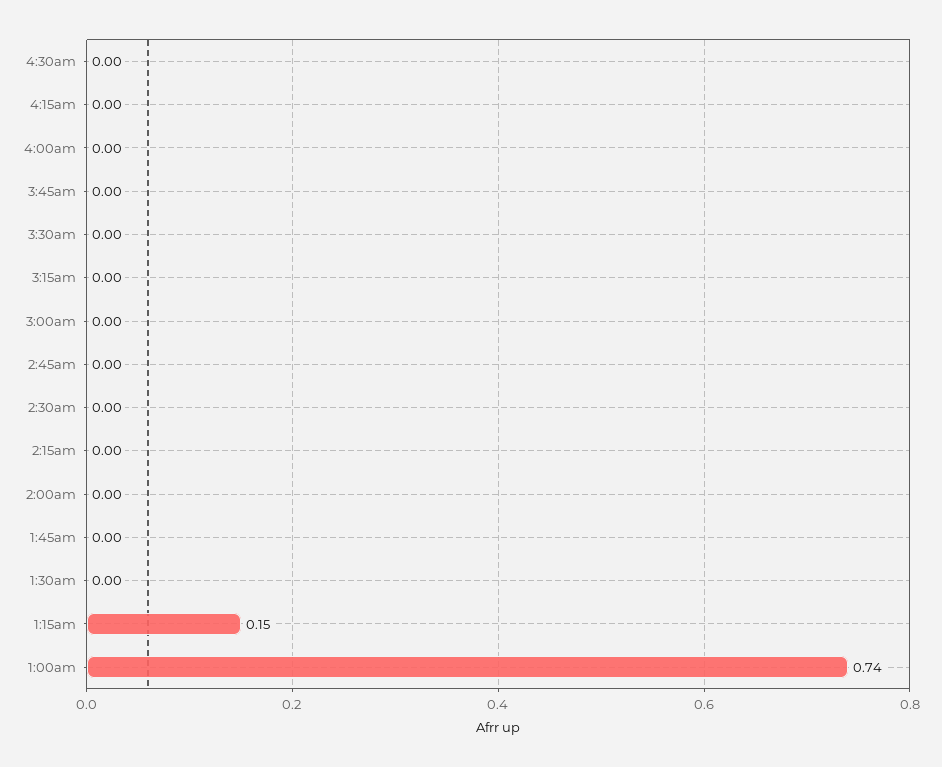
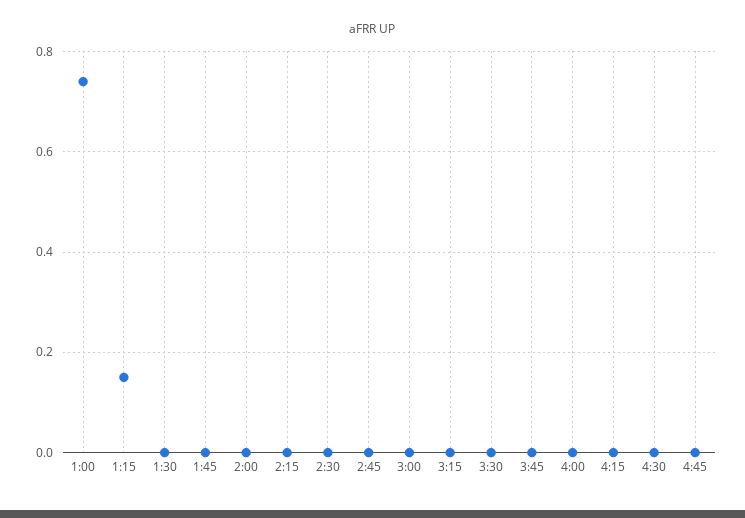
4:45: none -> 0

